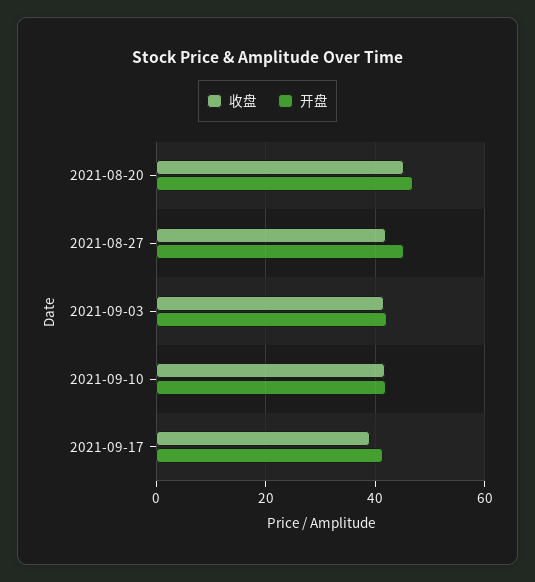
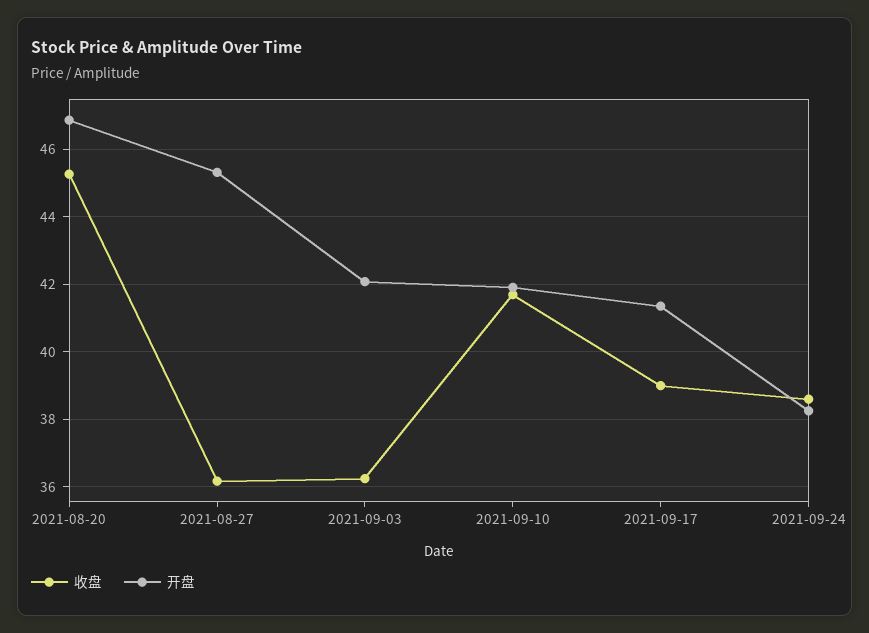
收盘, 2021-08-27: 42 -> 36.2
收盘, 2021-09-03: 42 -> 36.2
收盘, 2021-09-24: none -> 38.6
开盘, 2021-09-24: none -> 38.2

